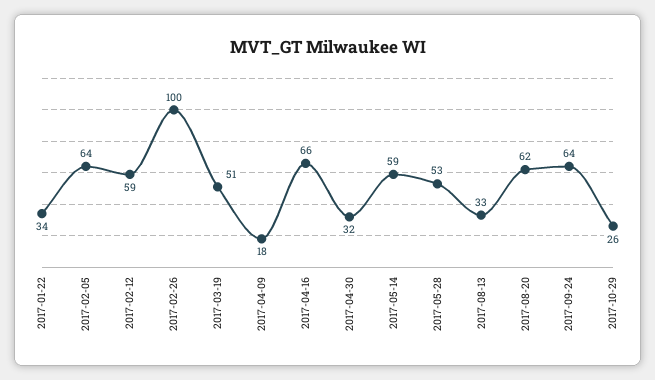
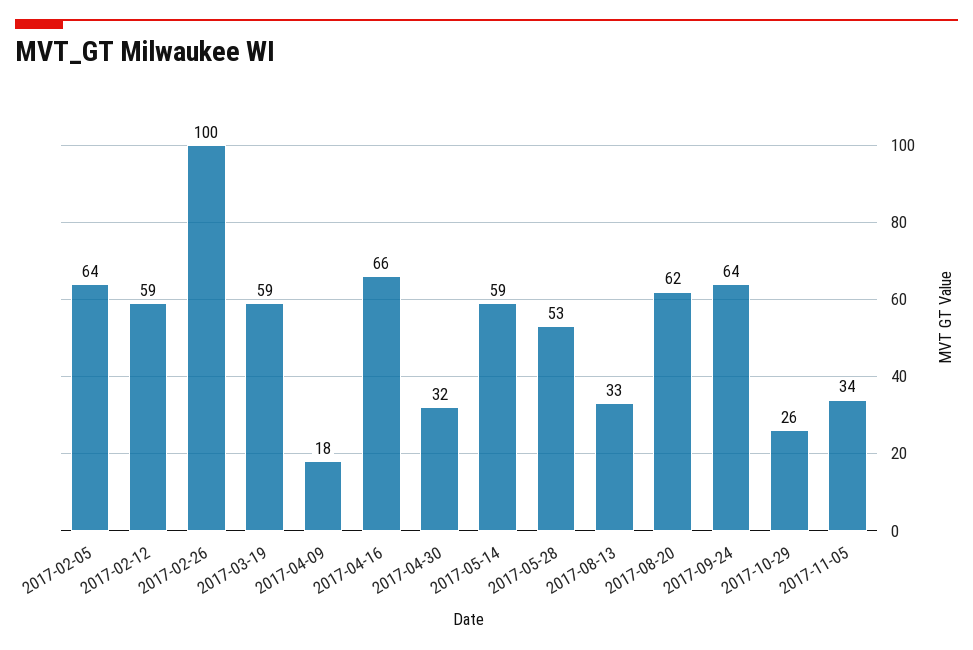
2017-01-22: 34 -> none
2017-03-19: 51 -> 59
2017-11-05: none -> 34

